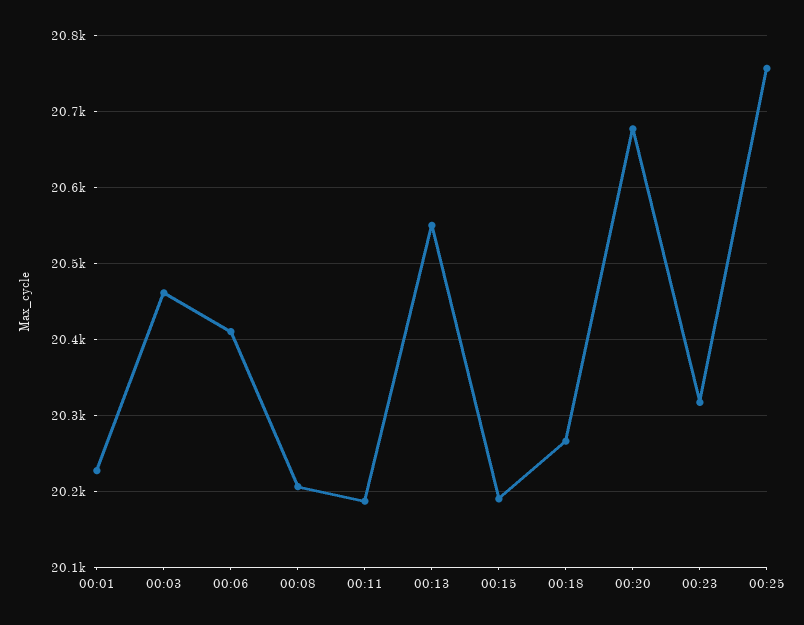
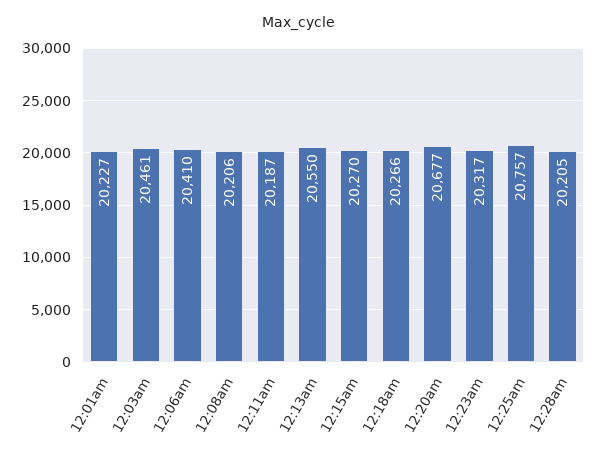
00:15: 20190 -> 20270
12:28am: none -> 20205

